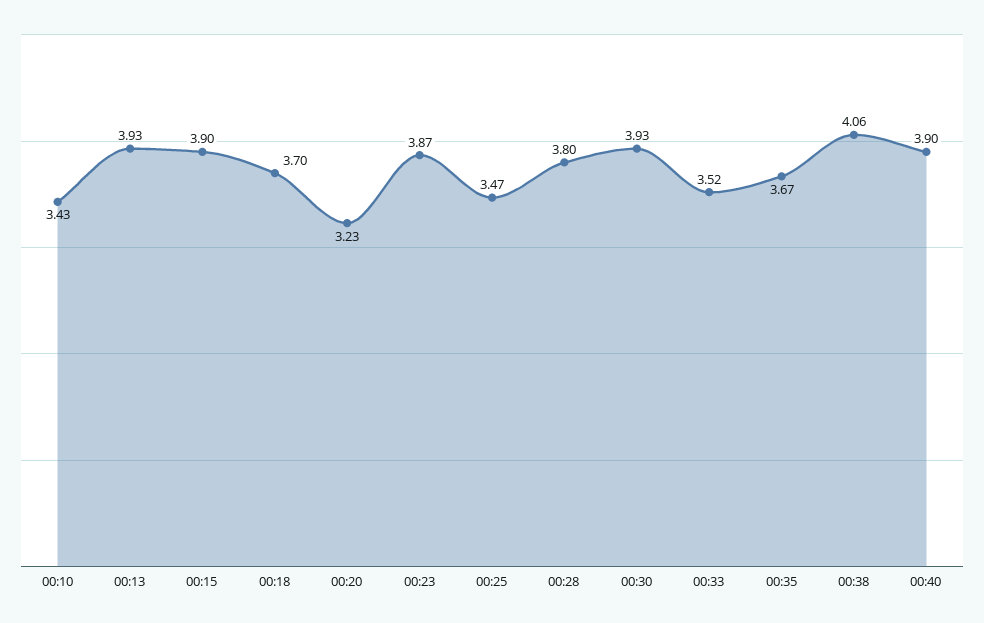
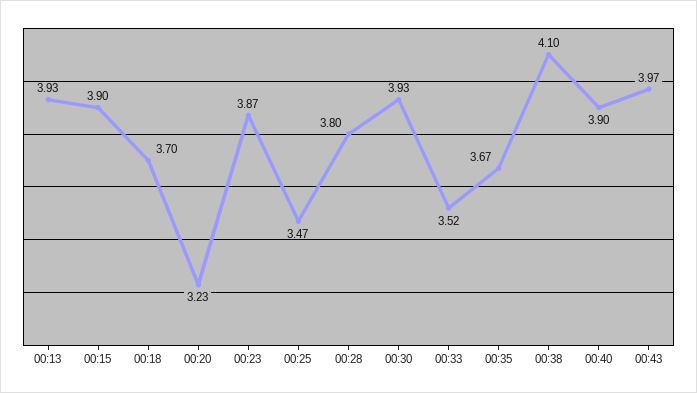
00:10: 3.43 -> none
00:38: 4.06 -> 4.1
00:43: none -> 3.97

